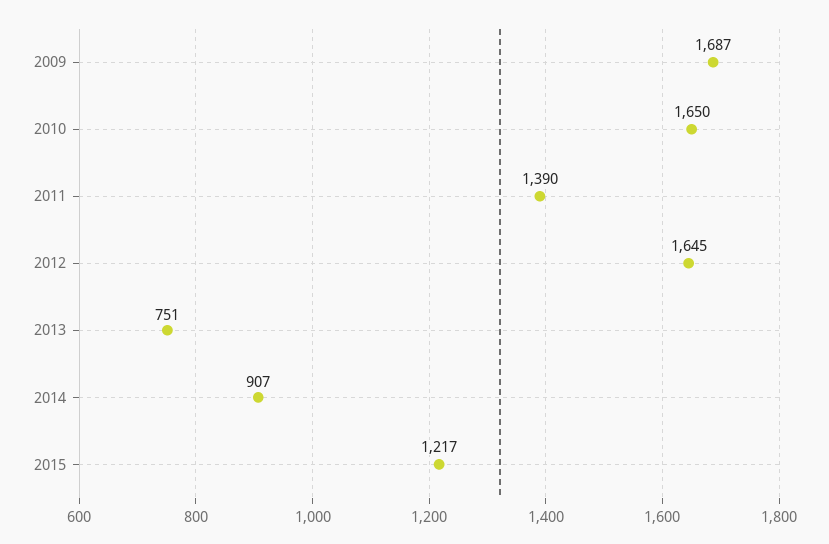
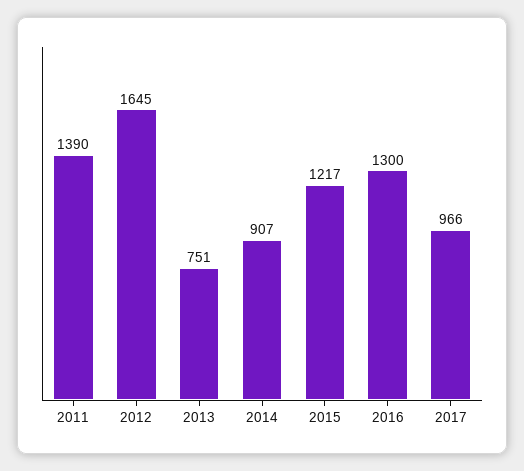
2009: 1687 -> none
2010: 1650 -> none
2016: none -> 1300
2017: none -> 966

